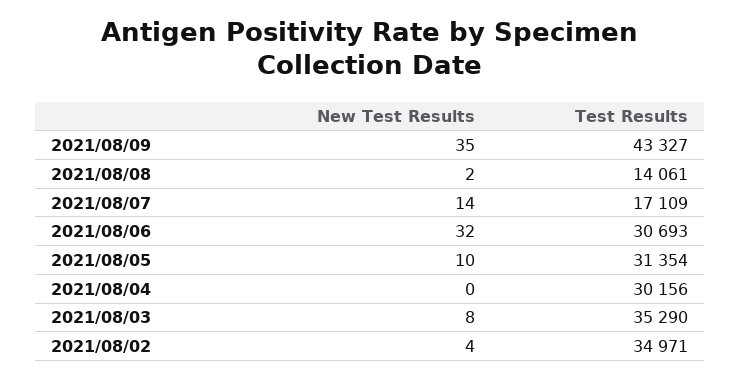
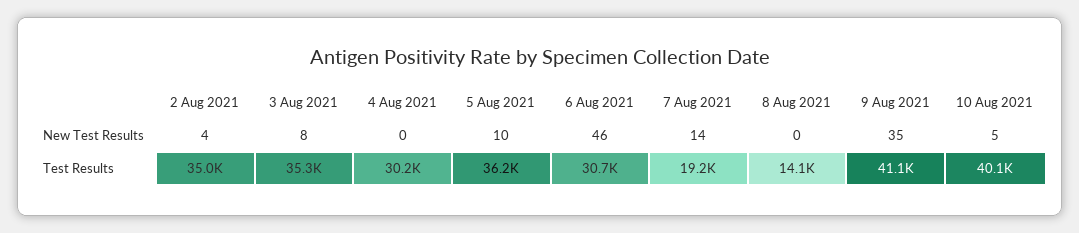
Test Results, 2021/08/09: 43327 -> 41100
New Test Results, 2021/08/08: 2 -> 0
Test Results, 2021/08/07: 17109 -> 19200
New Test Results, 2021/08/06: 32 -> 46
Test Results, 2021/08/05: 31354 -> 36200
New Test Results, 10 Aug 2021: none -> 5
Test Results, 10 Aug 2021: none -> 40100

